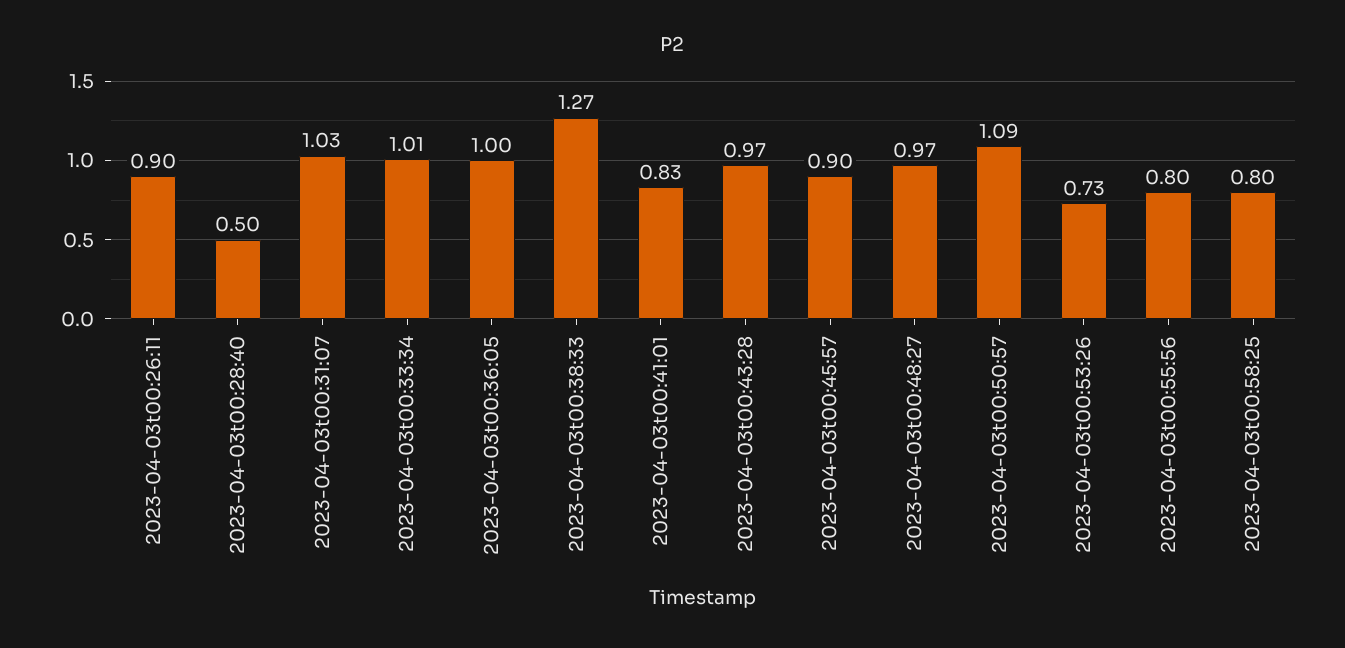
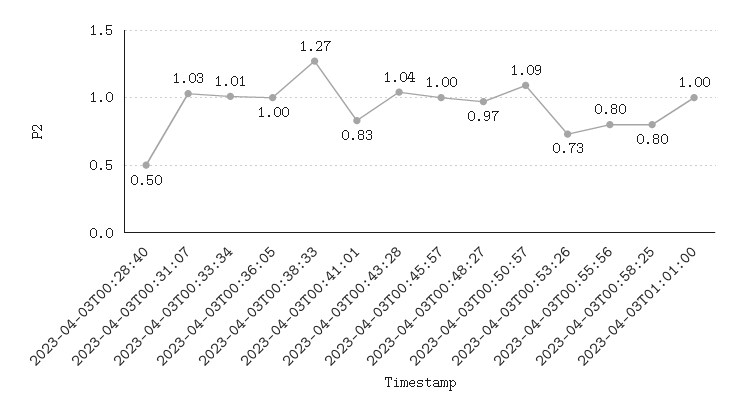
2023-04-03t00:26:11: 0.9 -> none
2023-04-03t00:43:28: 0.97 -> 1.04
2023-04-03t00:45:57: 0.9 -> 1
2023-04-03T01:01:00: none -> 1

